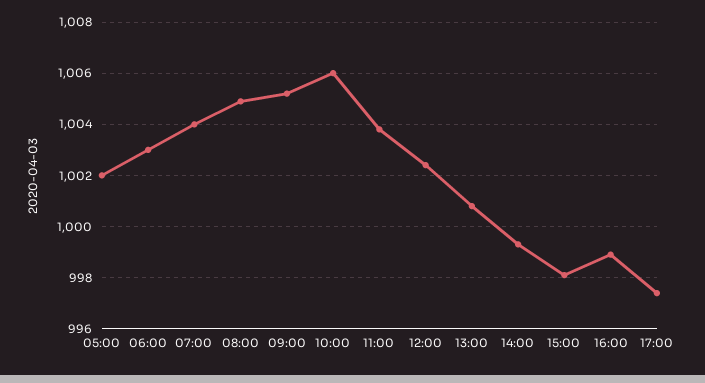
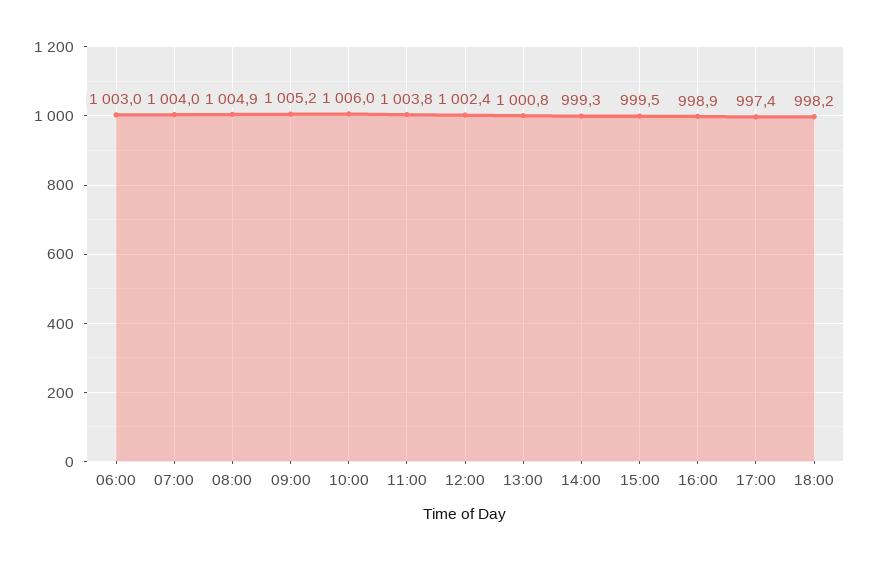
05:00: 1002 -> none
15:00: 998 -> 999.5
18:00: none -> 998.2

